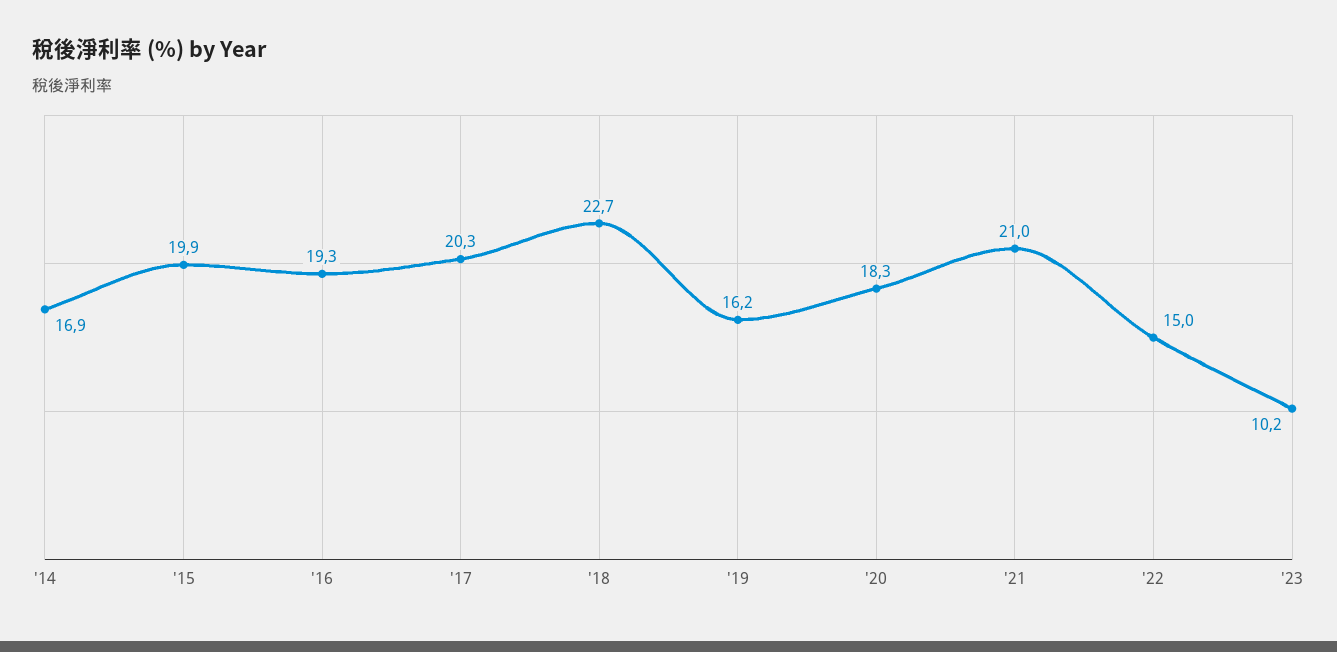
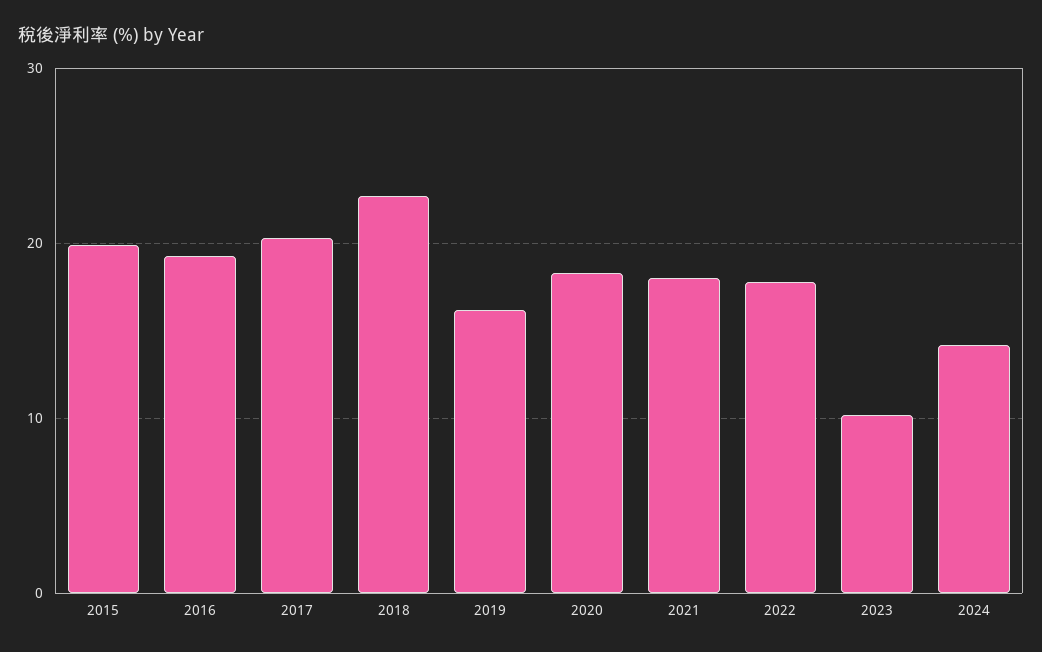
'14: 16.9 -> none
'21: 21 -> 18
'22: 15 -> 18
2024: none -> 14

